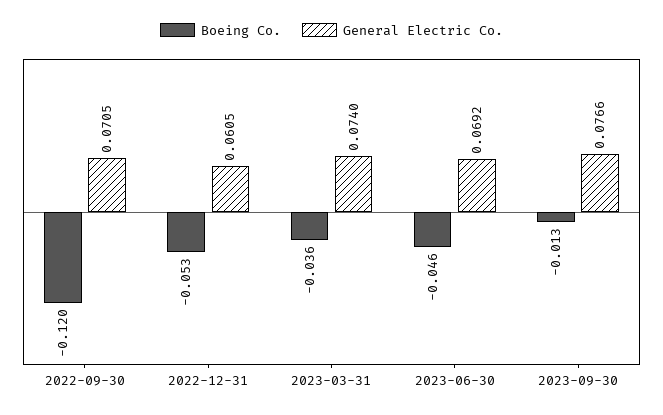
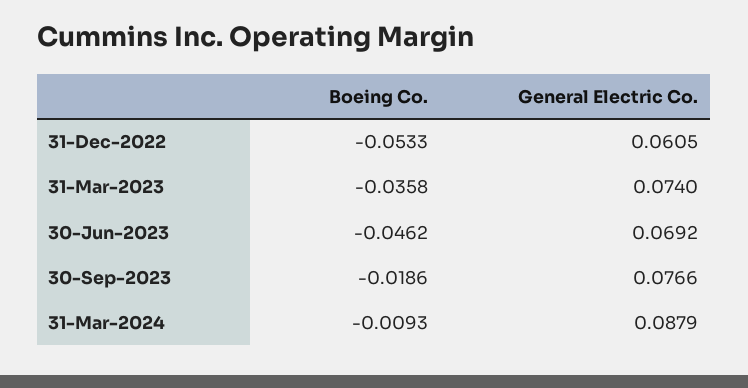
Boeing Co., 2022-09-30: -0.12 -> none
General Electric Co., 2022-09-30: 0.0705 -> none
Boeing Co., 2023-09-30: -0.013 -> -0.0186
Boeing Co., 31-Mar-2024: none -> -0.0093
General Electric Co., 31-Mar-2024: none -> 0.0879

